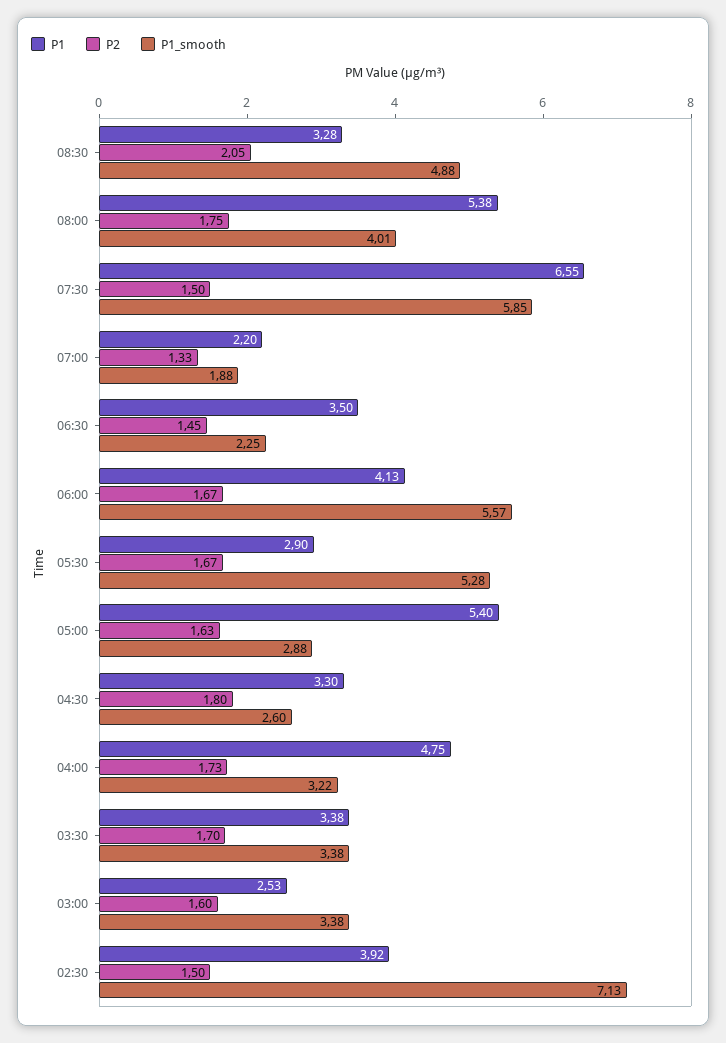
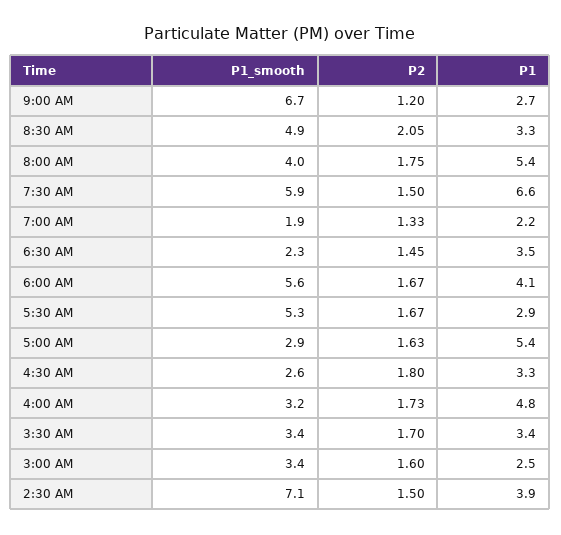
P1_smooth, 9:00 AM: none -> 6.7
P2, 9:00 AM: none -> 1.2
P1, 9:00 AM: none -> 2.7

